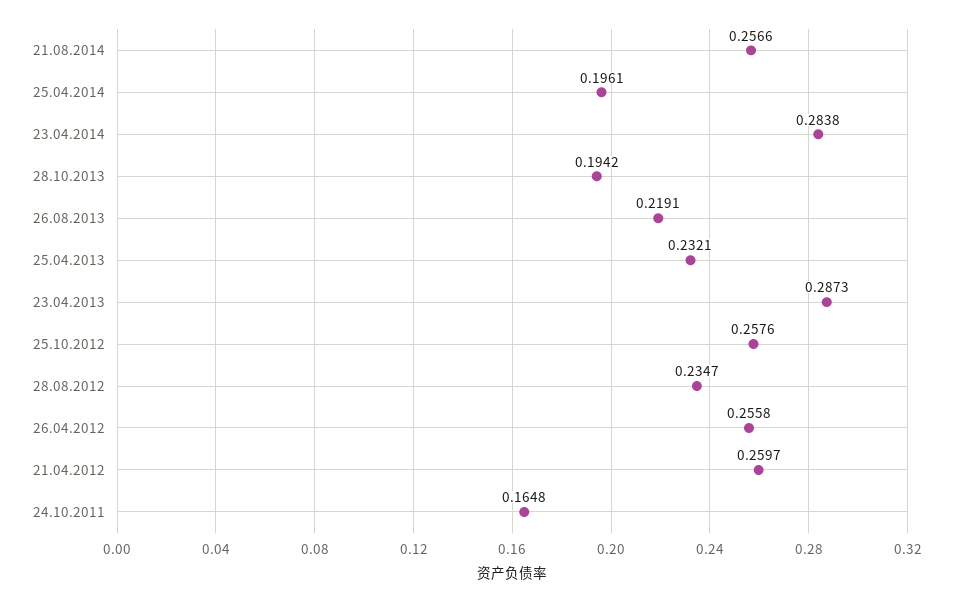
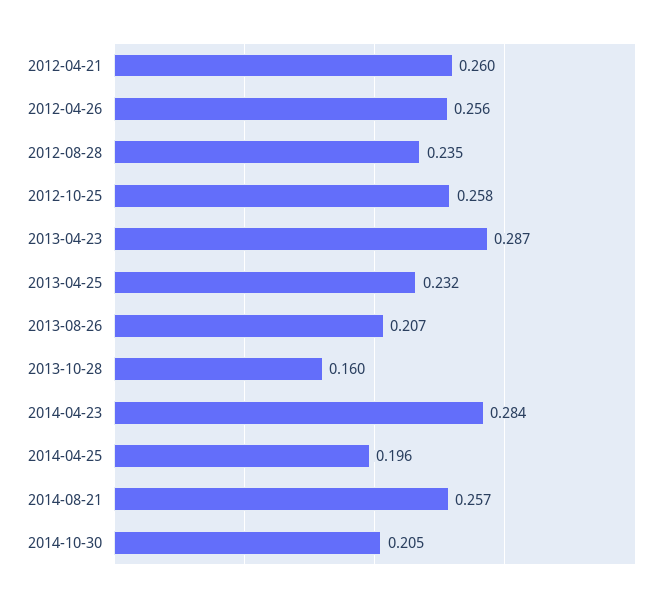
28.10.2013: 0.1942 -> 0.16
26.08.2013: 0.2191 -> 0.207
24.10.2011: 0.1648 -> none
2014-10-30: none -> 0.205

